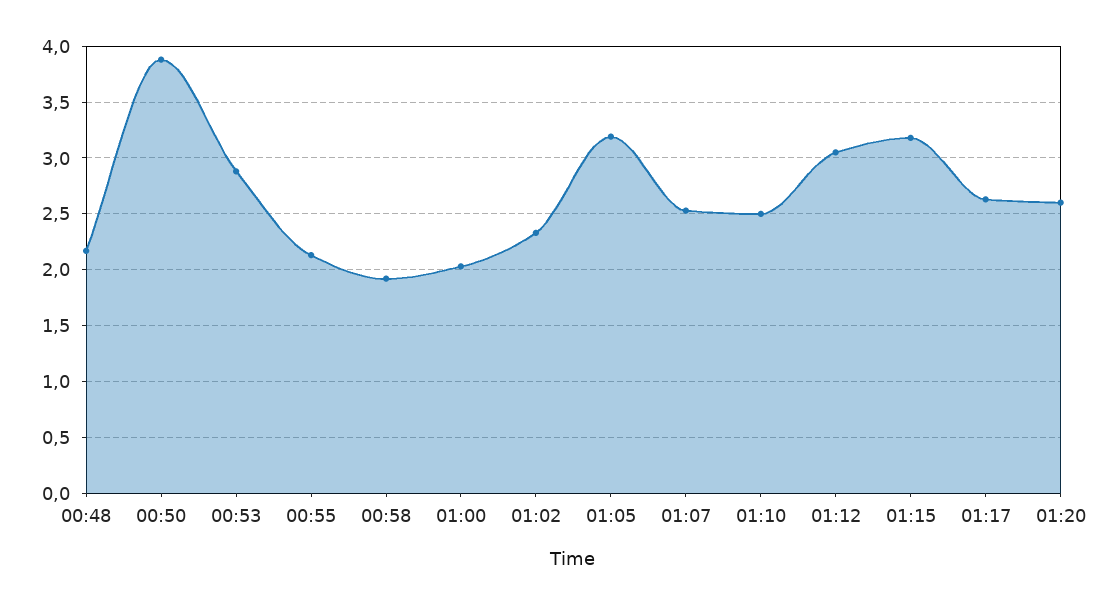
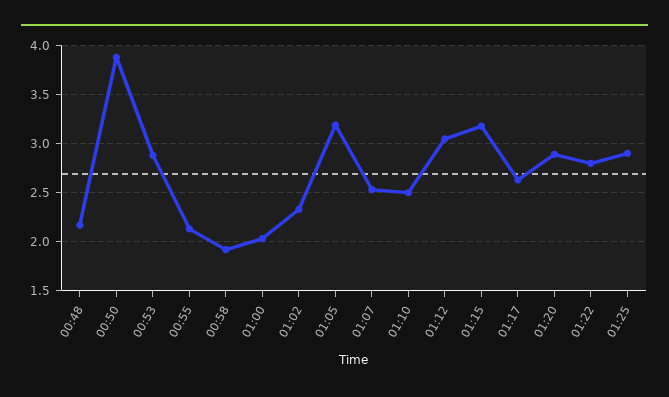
01:20: 2.6 -> 2.9
01:22: none -> 2.8
01:25: none -> 2.9

